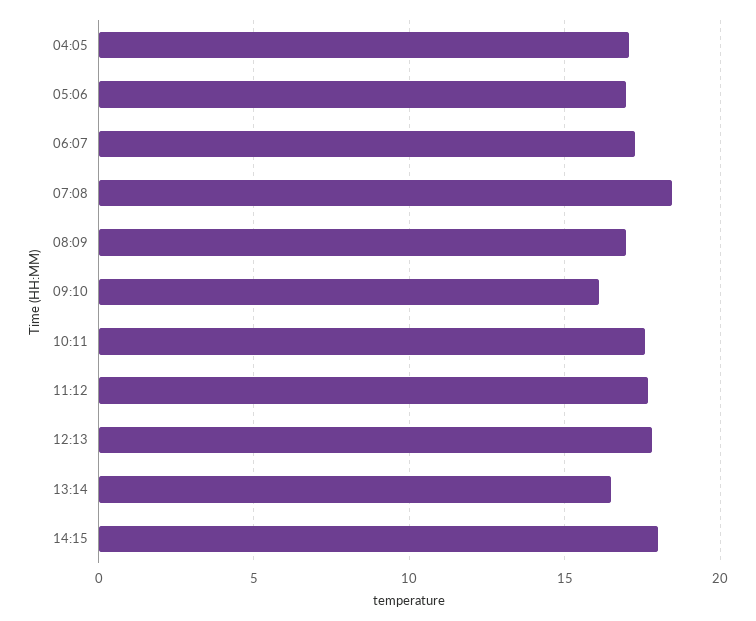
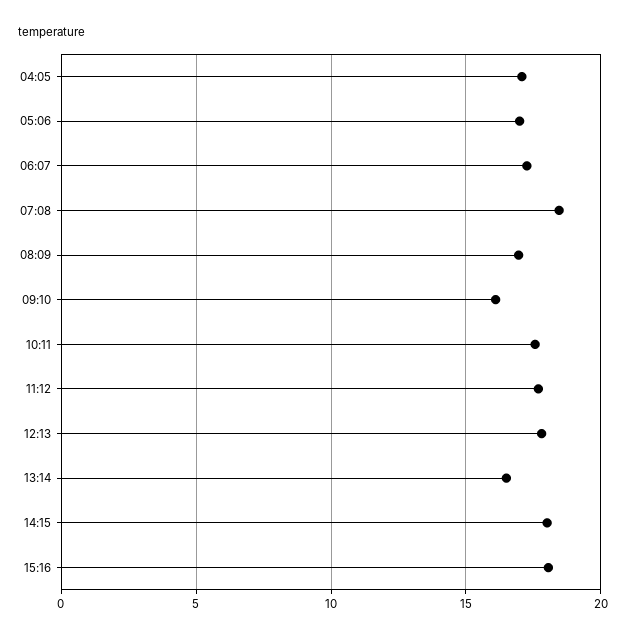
15:16: none -> 18

